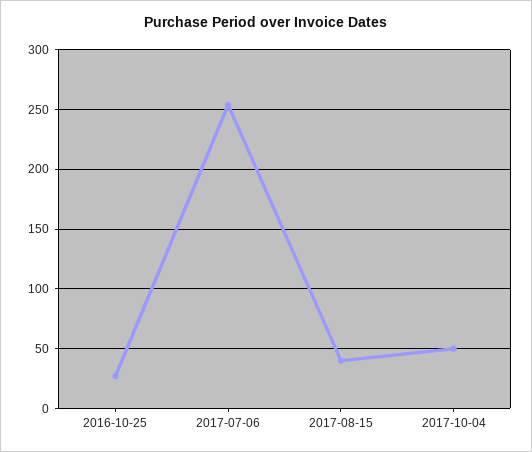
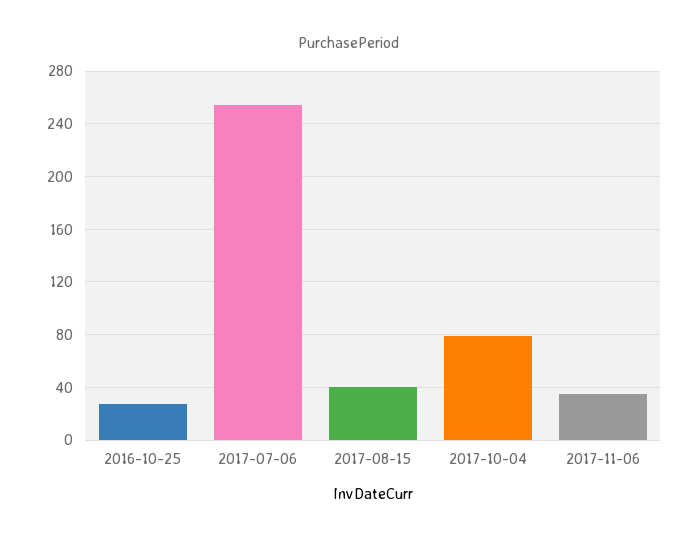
2017-10-04: 50 -> 80
2017-11-06: none -> 35

